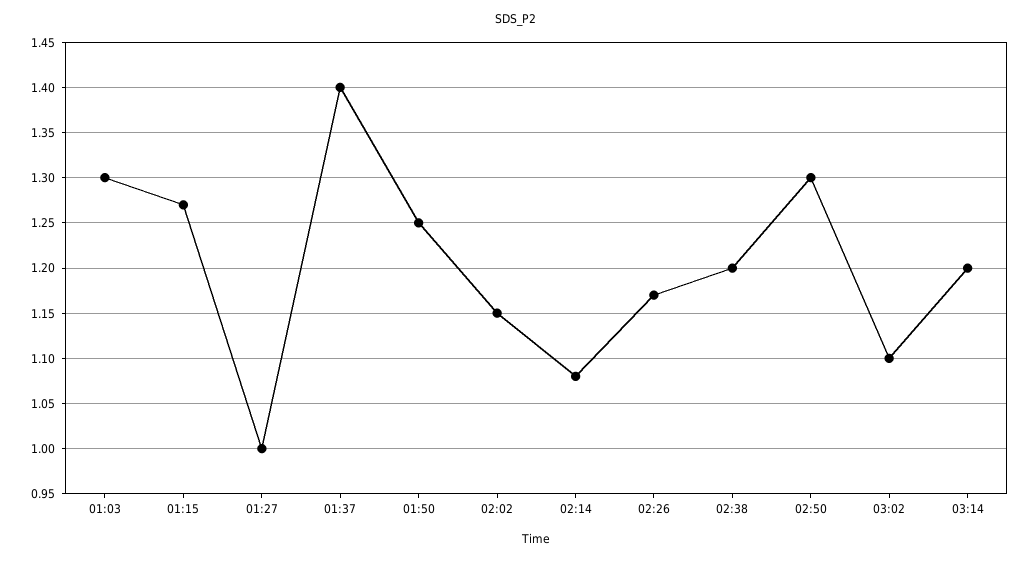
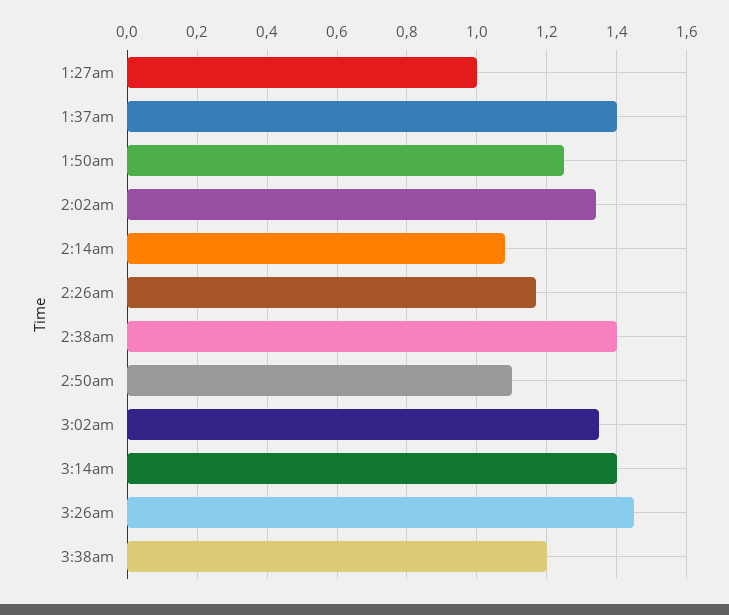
01:03: 1.3 -> none
01:15: 1.27 -> none
02:02: 1.15 -> 1.35
02:38: 1.2 -> 1.4
02:50: 1.3 -> 1.1
03:02: 1.1 -> 1.35
03:14: 1.2 -> 1.4
3:26am: none -> 1.45
3:38am: none -> 1.2

